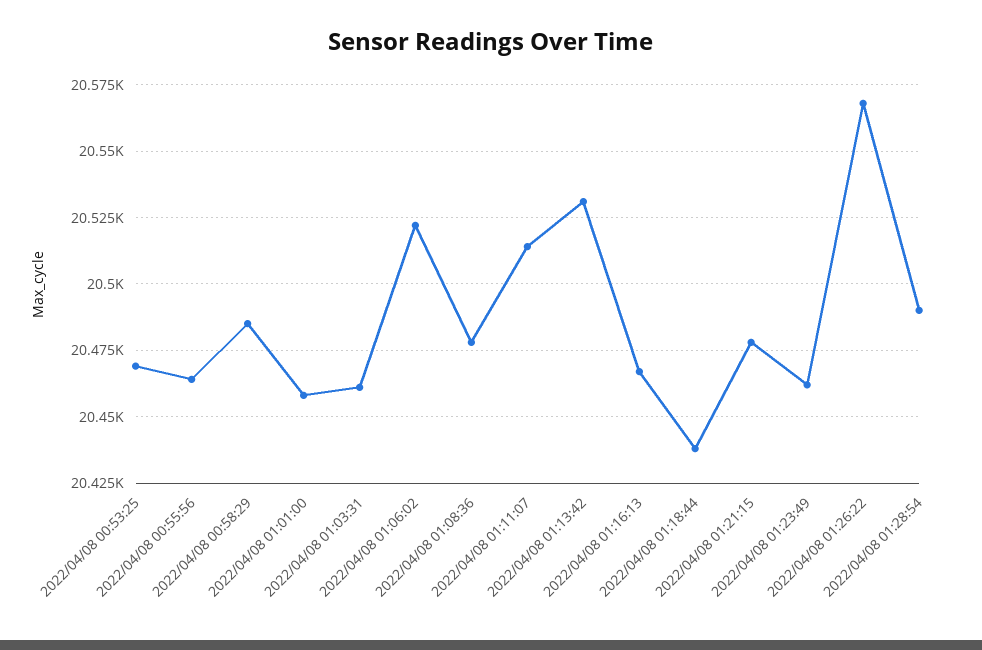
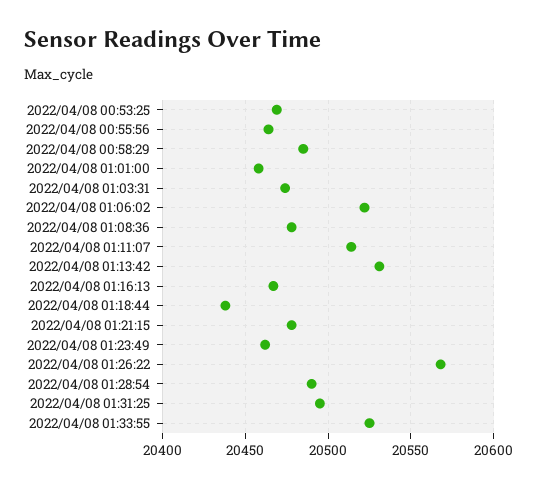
2022/04/08 01:03:31: 20460 -> 20475
2022/04/08 01:31:25: none -> 20495
2022/04/08 01:33:55: none -> 20525

